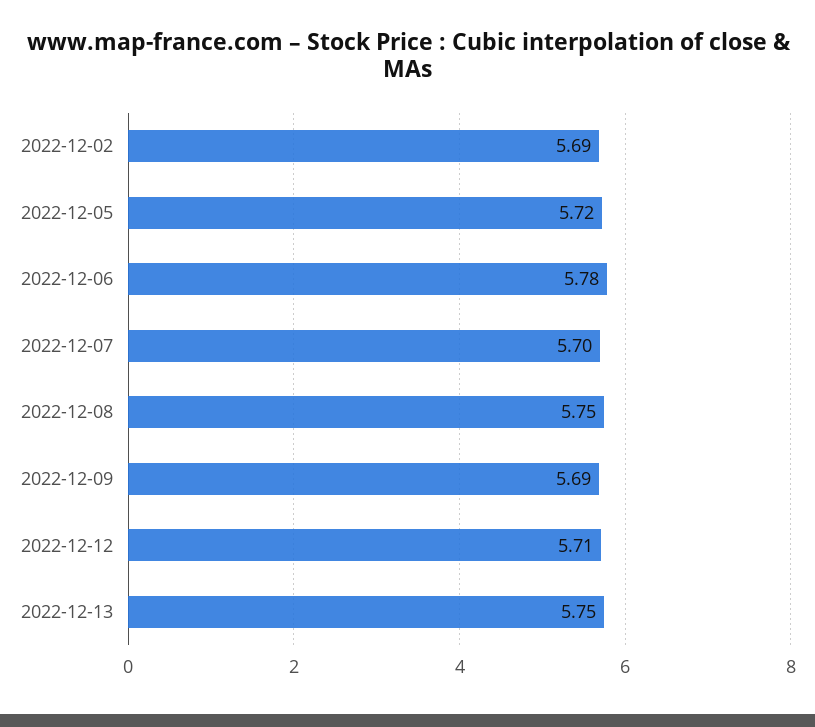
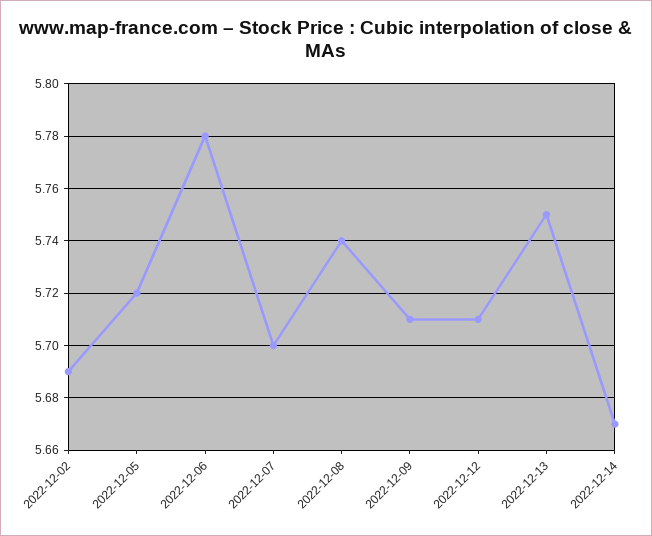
2022-12-08: 5.75 -> 5.74
2022-12-09: 5.69 -> 5.71
2022-12-14: none -> 5.67

